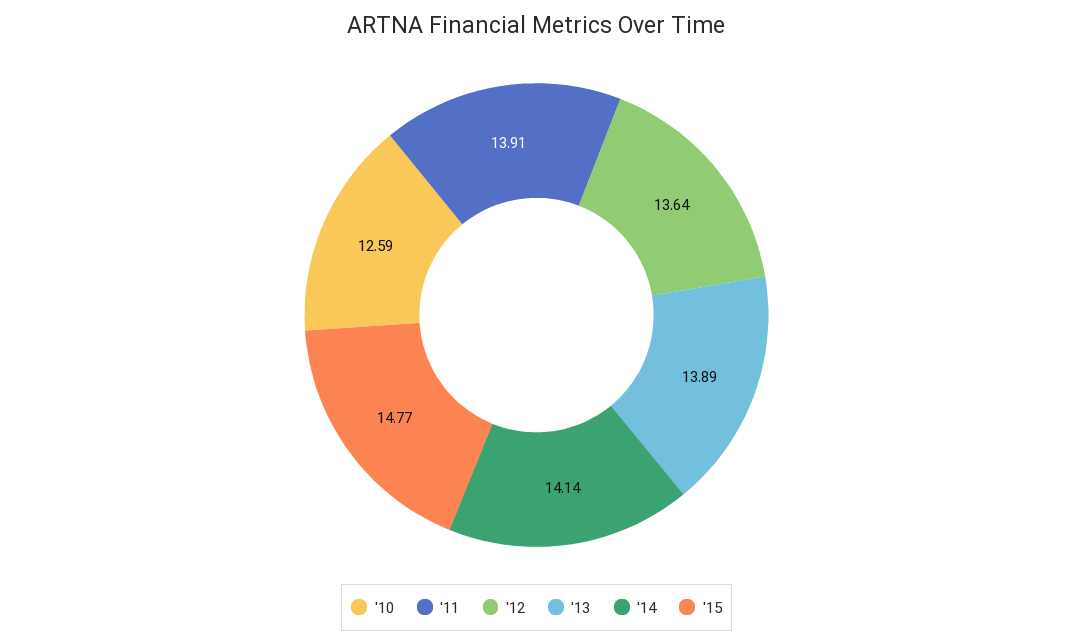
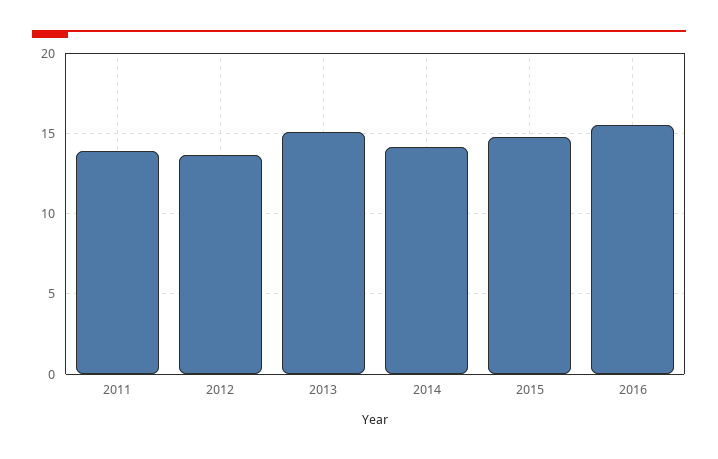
'10: 12.59 -> none
'13: 13.89 -> 15
2016: none -> 15.5

